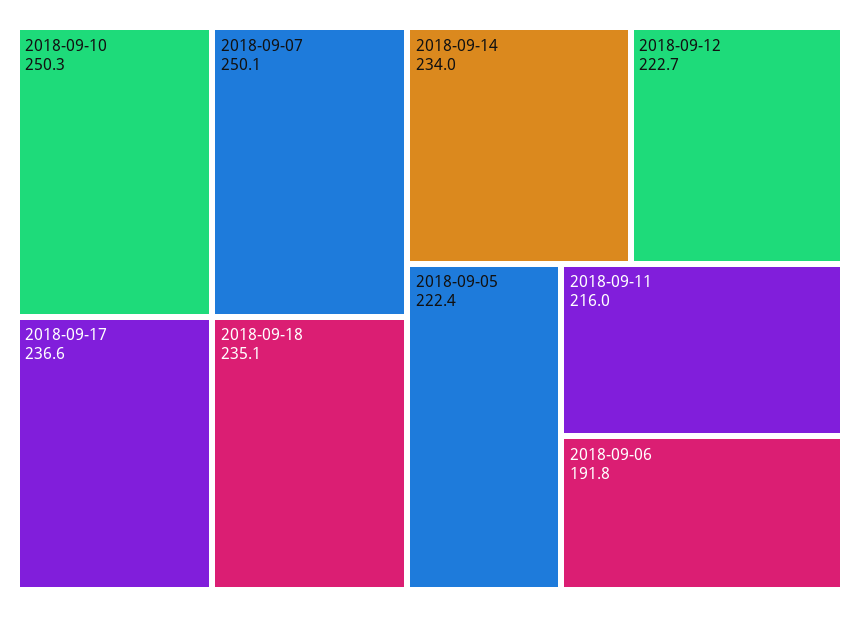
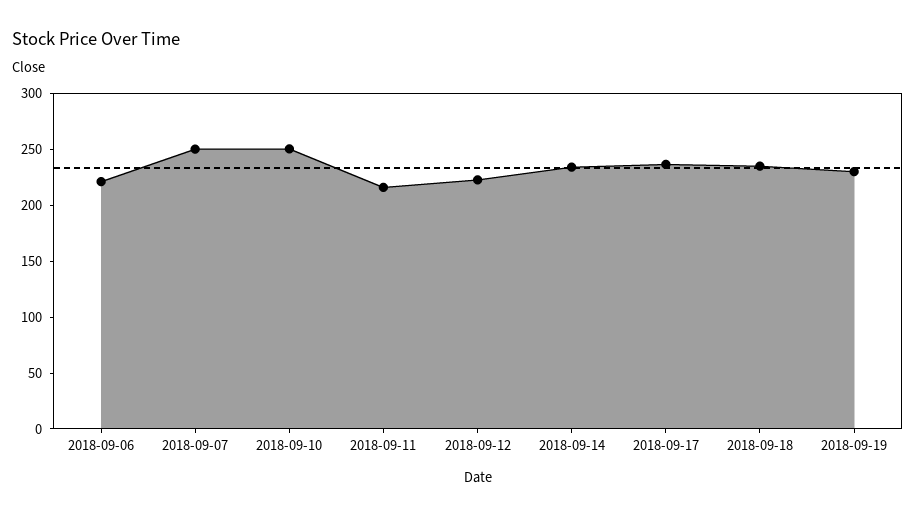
2018-09-05: 222.4 -> none
2018-09-06: 191.8 -> 220
2018-09-19: none -> 230

